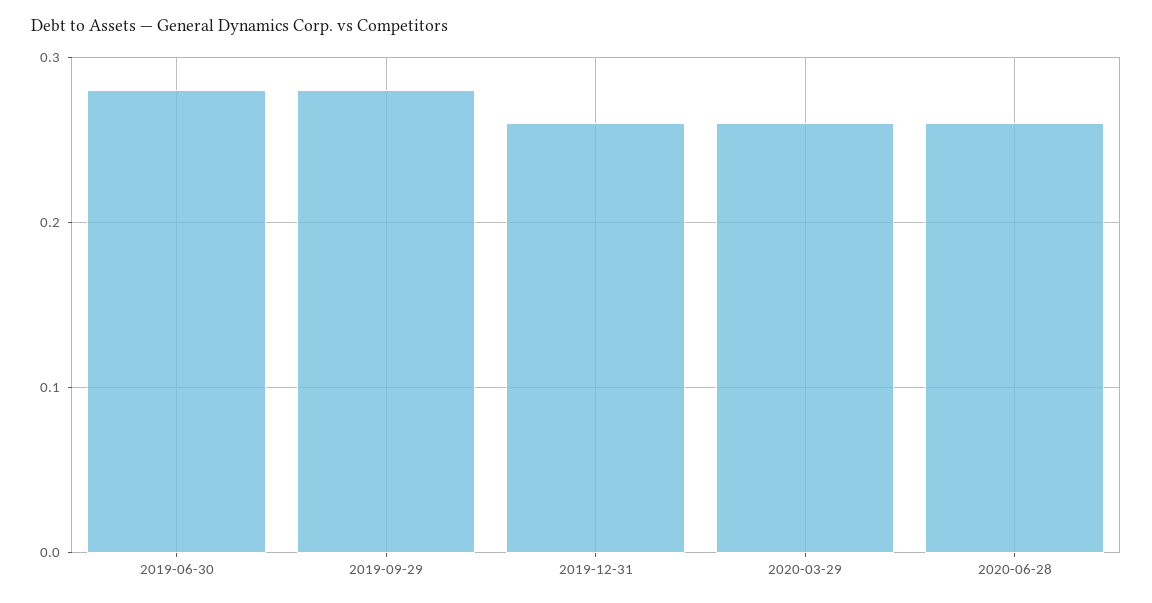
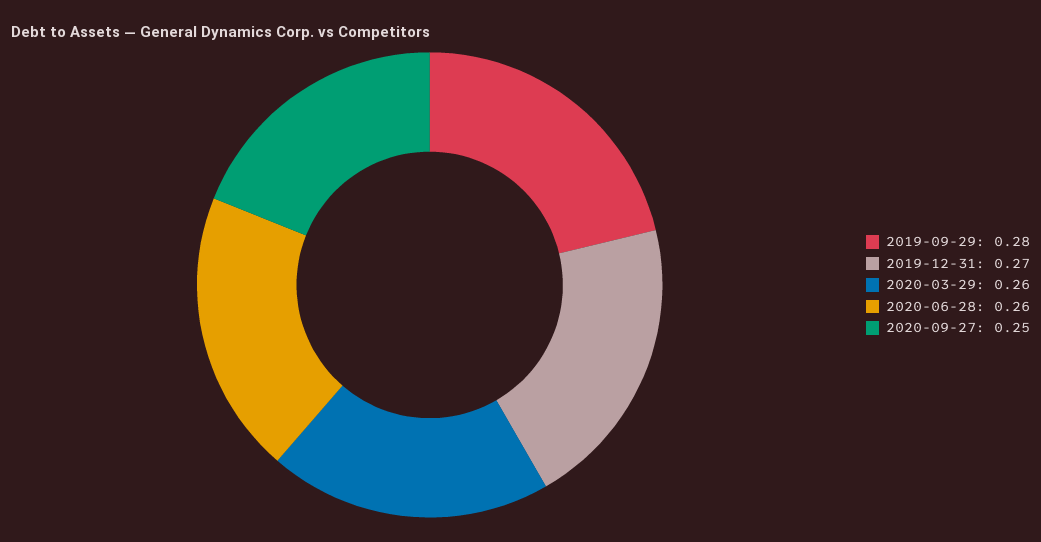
2019-06-30: 0.28 -> none
2019-12-31: 0.26 -> 0.27
2020-09-27: none -> 0.25

